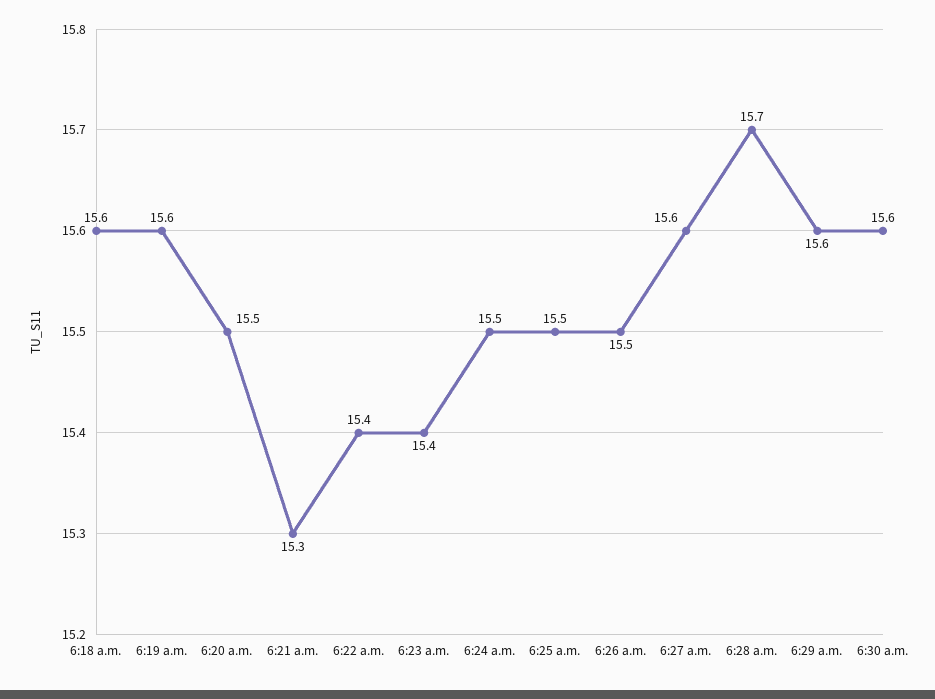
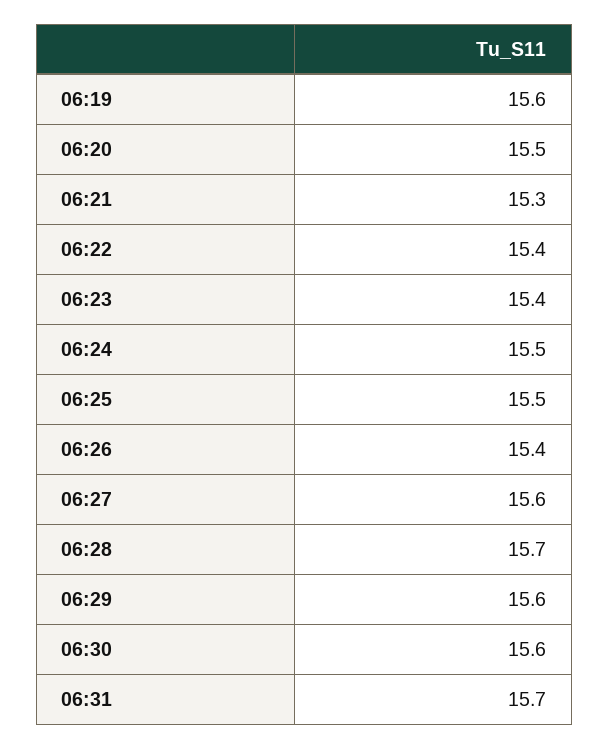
6:18 a.m.: 15.6 -> none
6:26 a.m.: 15.5 -> 15.4
06:31: none -> 15.7

